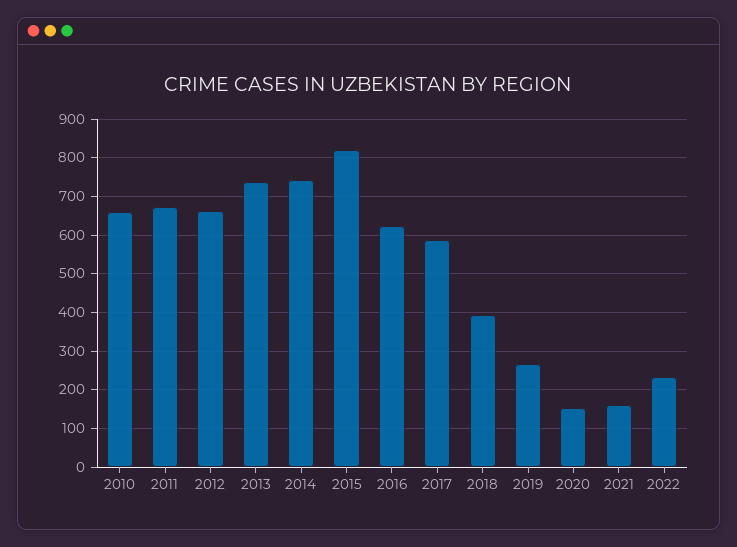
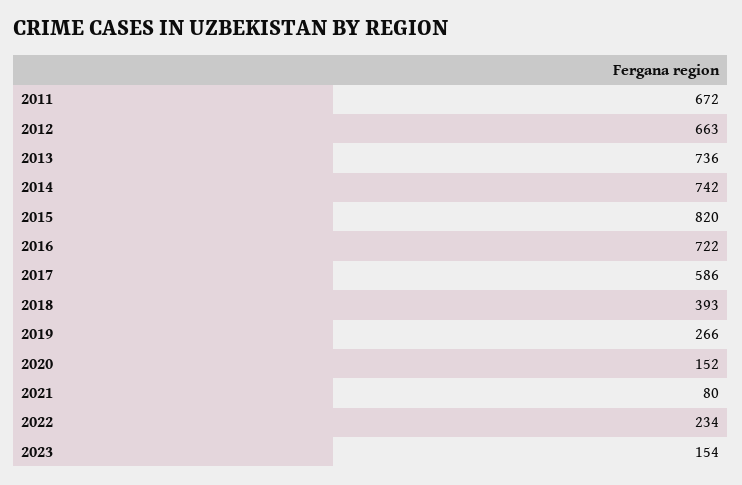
2010: 660 -> none
2016: 620 -> 722
2021: 160 -> 80
2023: none -> 154

